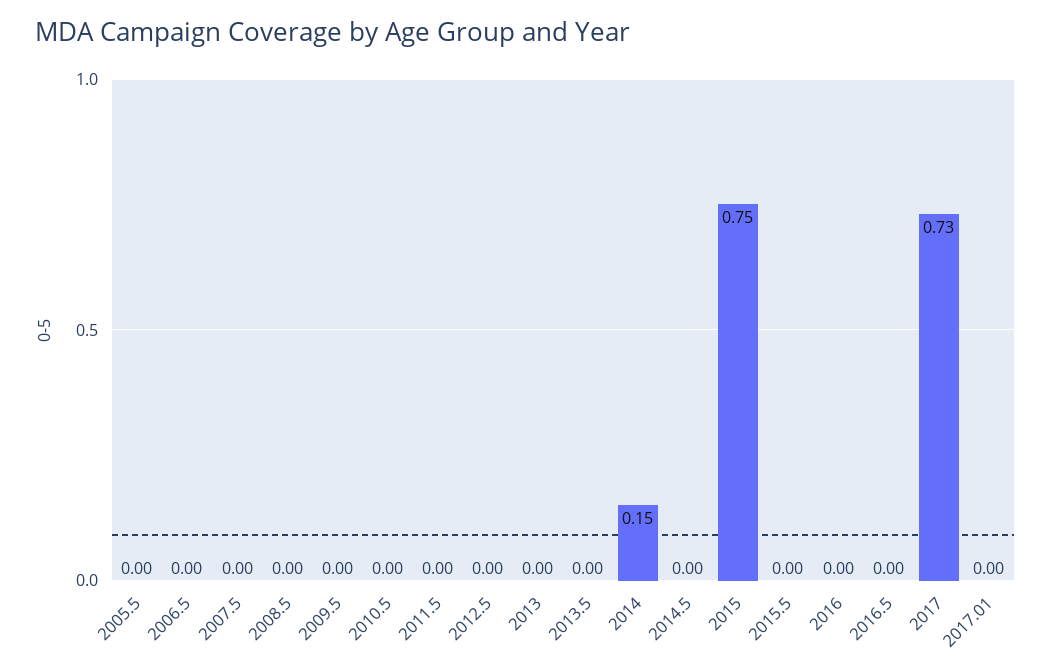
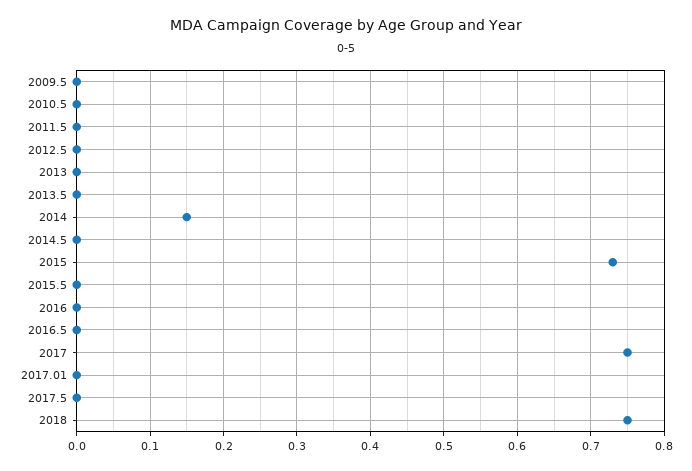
2005.5: 0 -> none
2006.5: 0 -> none
2007.5: 0 -> none
2008.5: 0 -> none
2015: 0.75 -> 0.73
2017: 0.73 -> 0.75
2017.5: none -> 0
2018: none -> 0.75

